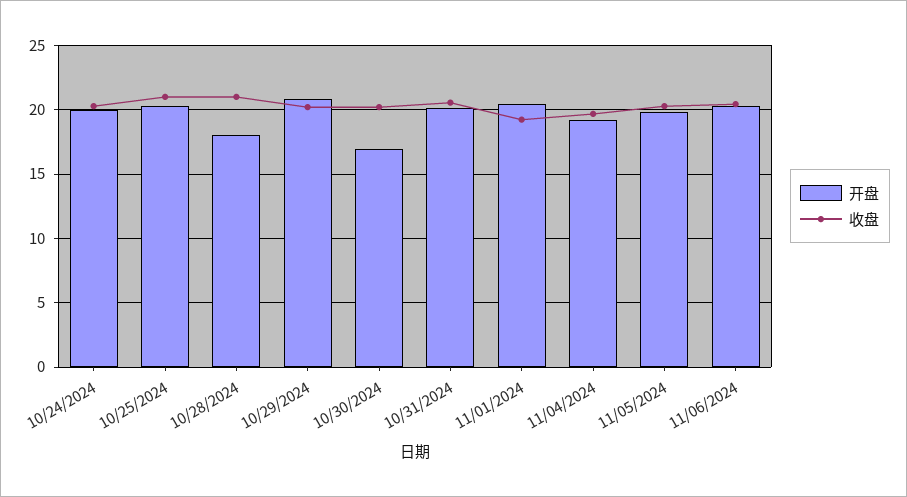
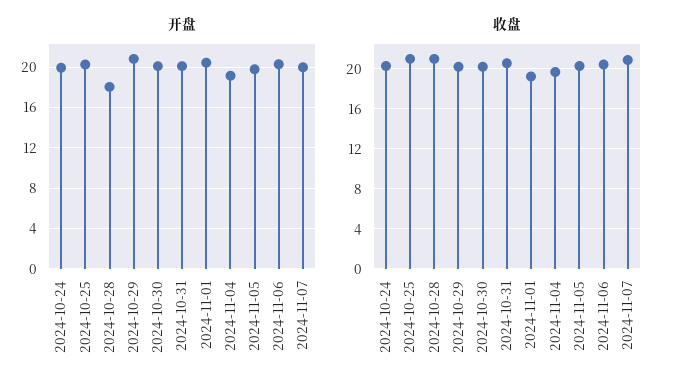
开盘, 10/30/2024: 17 -> 20
开盘, 2024-11-07: none -> 20
收盘, 2024-11-07: none -> 21

